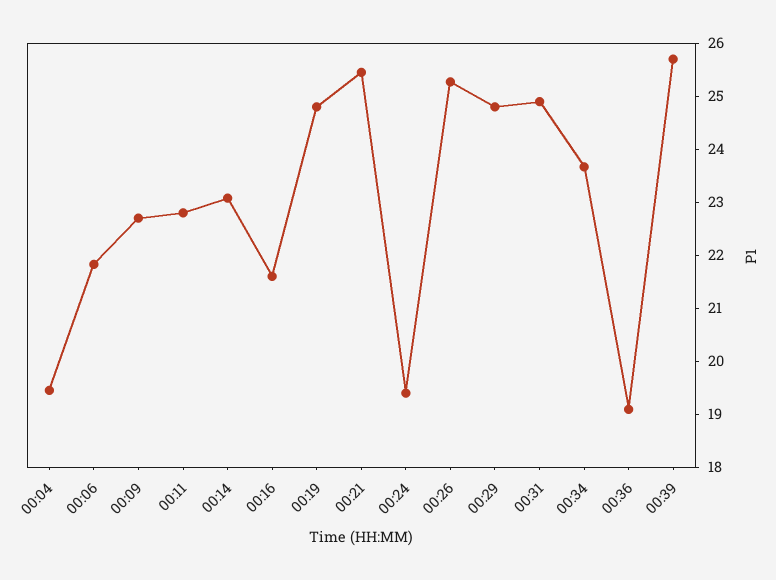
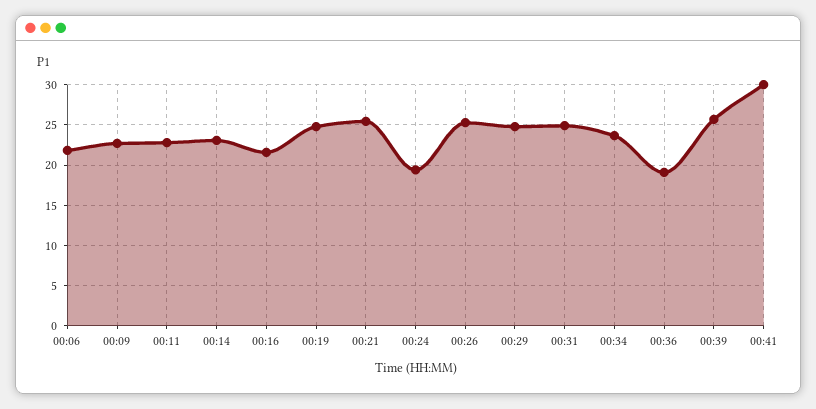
00:04: 19.4 -> none
00:41: none -> 30

